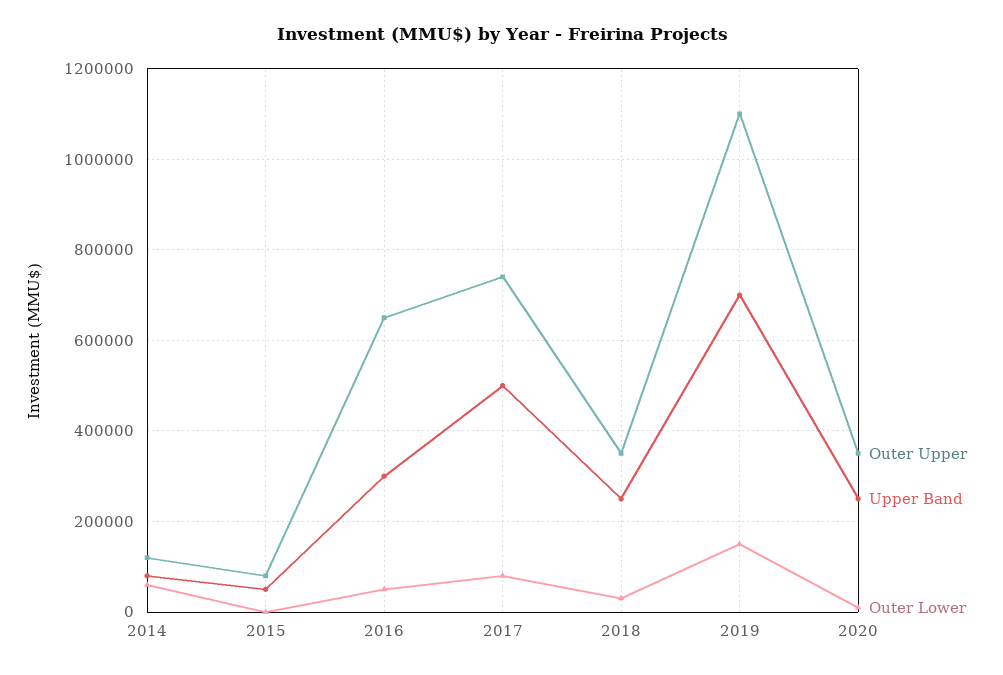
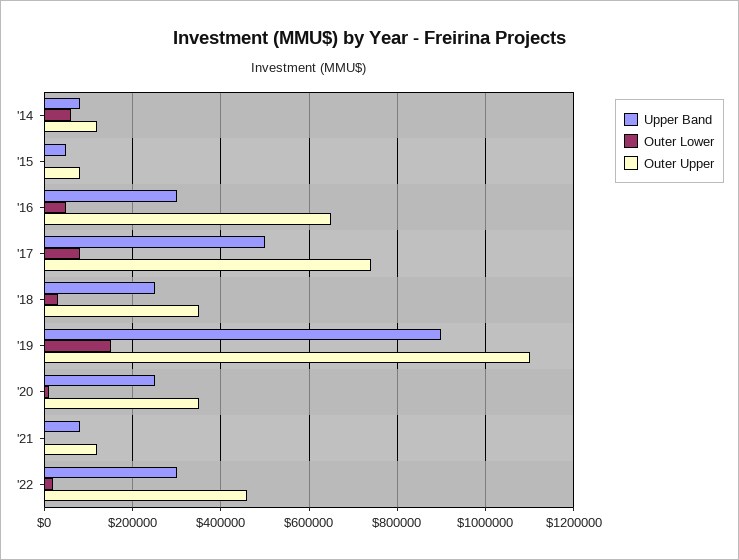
Upper Band, 2019: 700000 -> 900000
Upper Band, '21: none -> 80000
Outer Lower, '21: none -> 0
Outer Upper, '21: none -> 120000
Upper Band, '22: none -> 300000
Outer Lower, '22: none -> 20000
Outer Upper, '22: none -> 460000

